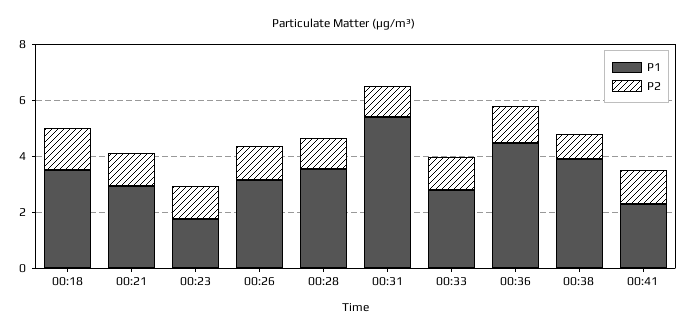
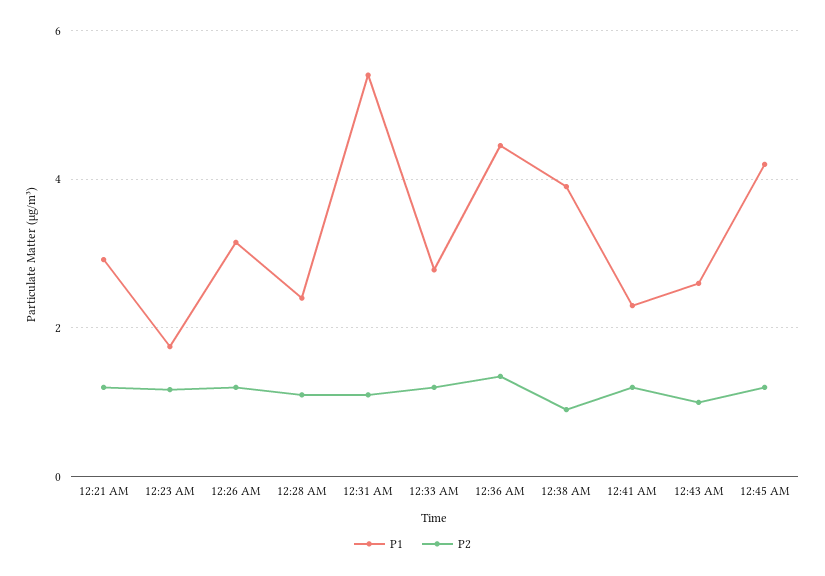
P1, 00:18: 3.5 -> none
P2, 00:18: 1.5 -> none
P1, 00:28: 3.5 -> 2.4
P1, 12:43 AM: none -> 2.6
P2, 12:43 AM: none -> 1
P1, 12:45 AM: none -> 4.2
P2, 12:45 AM: none -> 1.2

